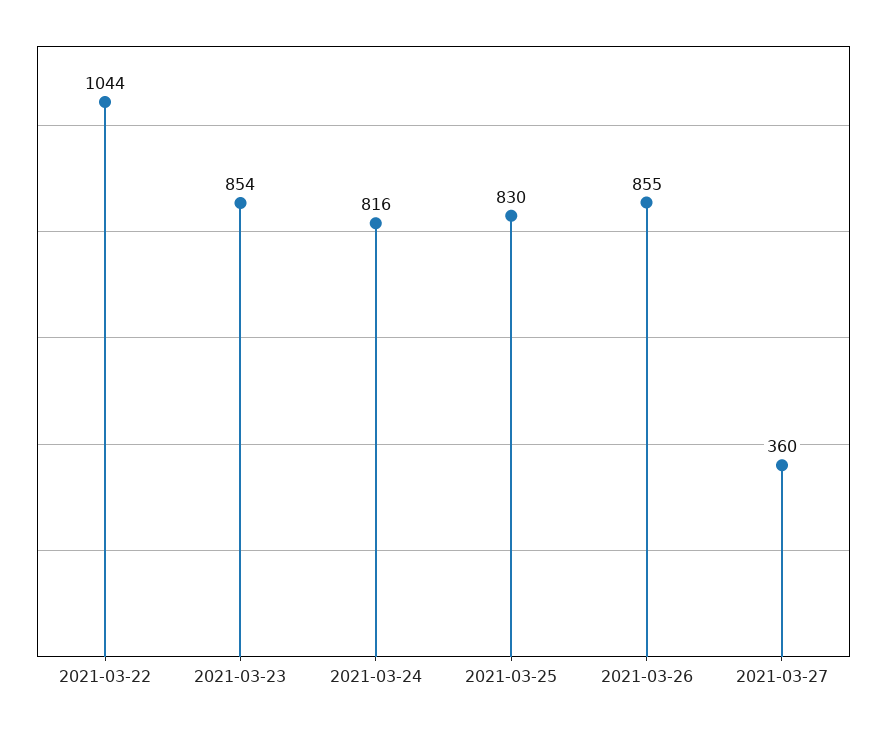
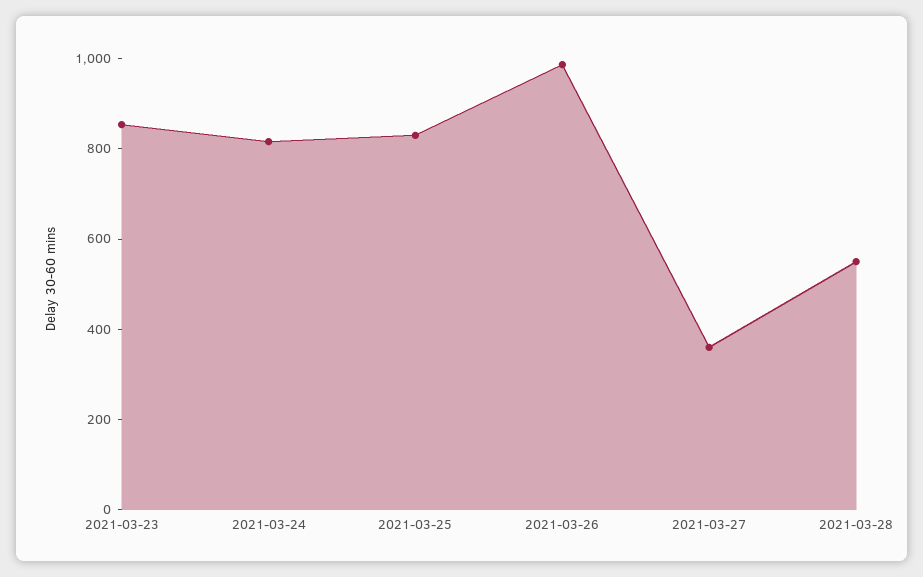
2021-03-22: 1044 -> none
2021-03-26: 855 -> 1000
2021-03-28: none -> 550

